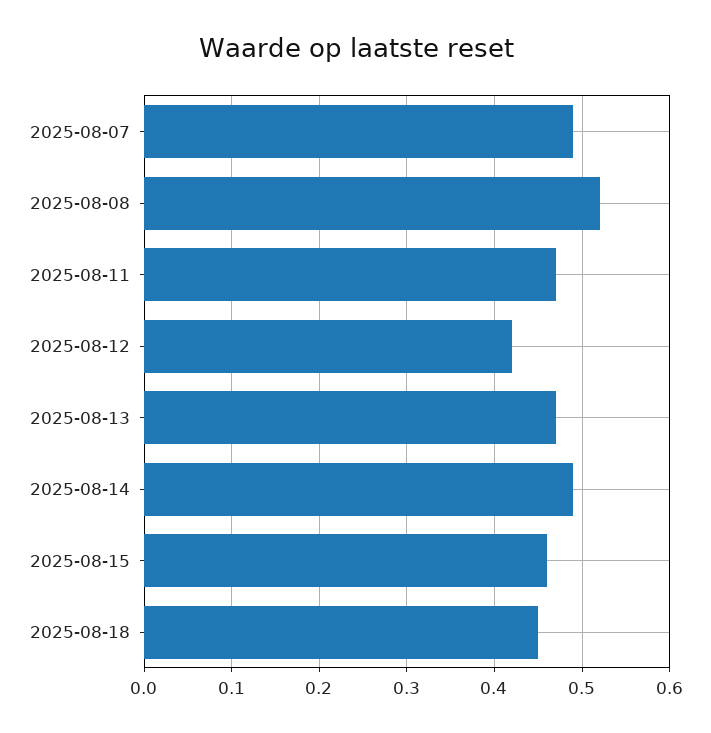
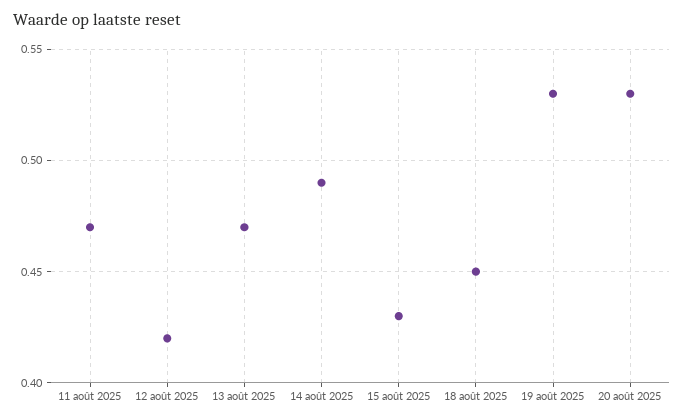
2025-08-07: 0.49 -> none
2025-08-08: 0.52 -> none
2025-08-15: 0.46 -> 0.43
19 août 2025: none -> 0.53
20 août 2025: none -> 0.53

